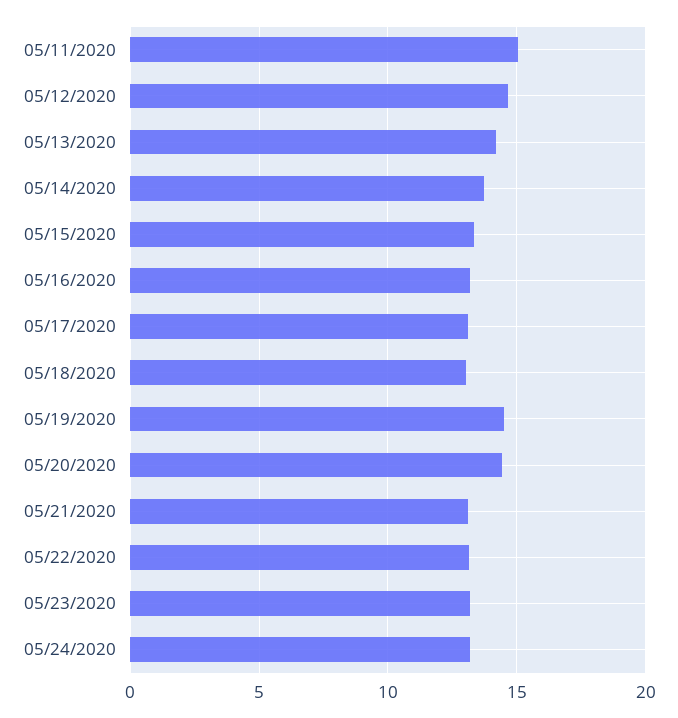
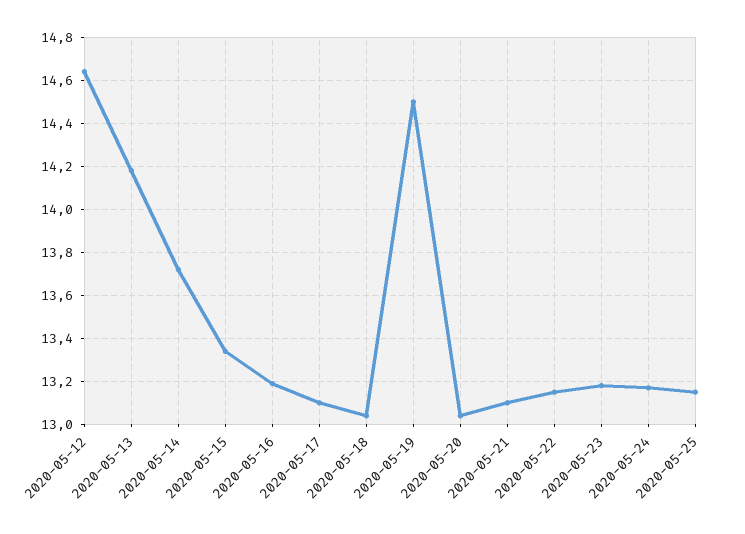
05/11/2020: 15 -> none
05/20/2020: 14.5 -> 13.05
2020-05-25: none -> 13.15

